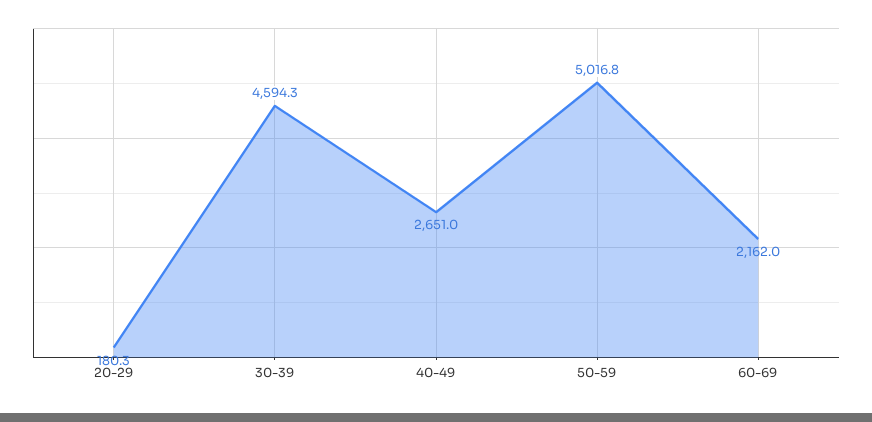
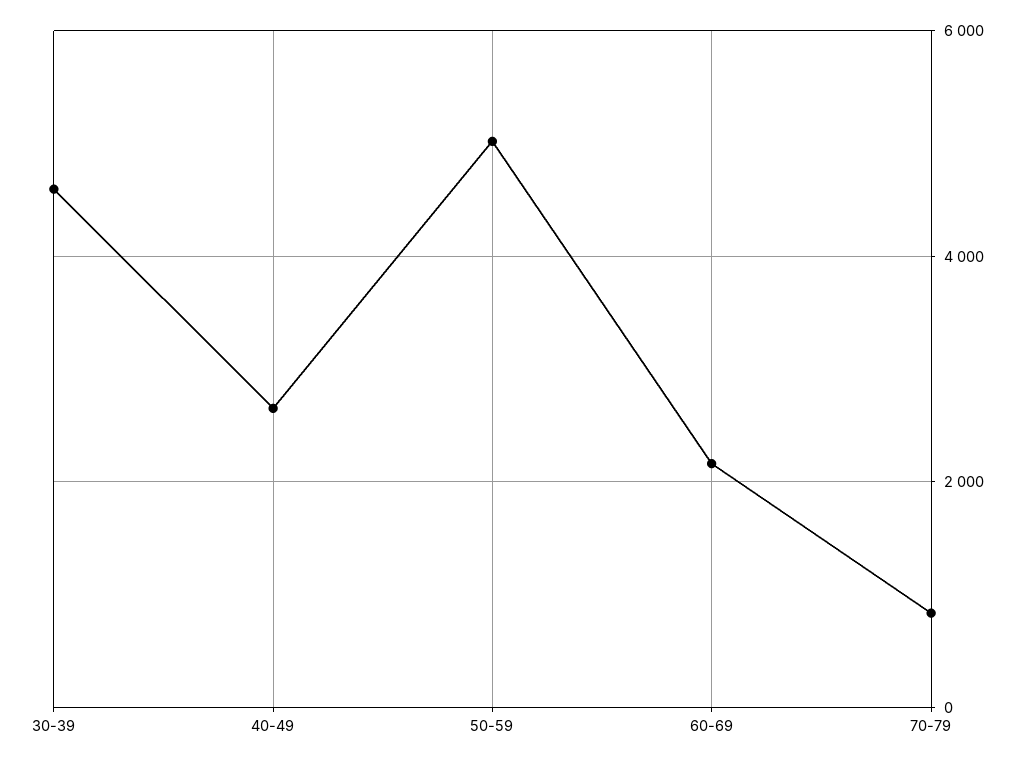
20-29: 180.3 -> none
70-79: none -> 800

